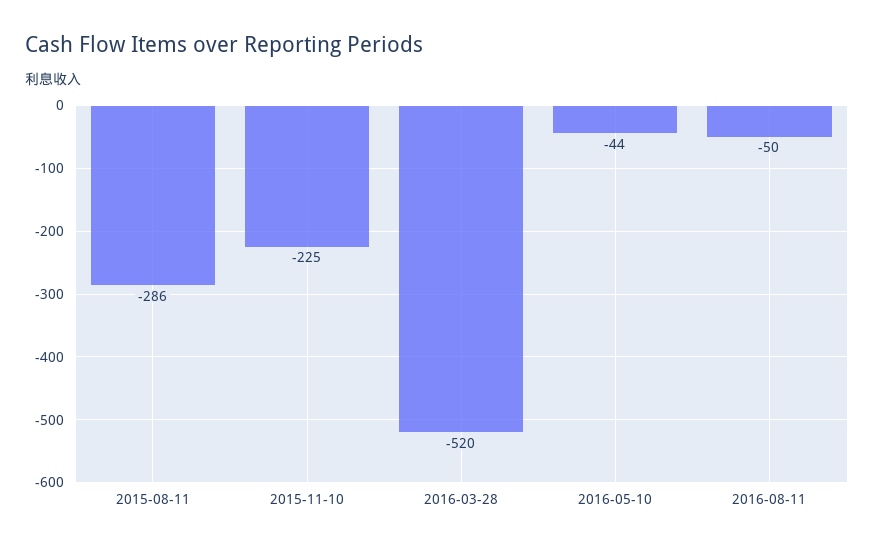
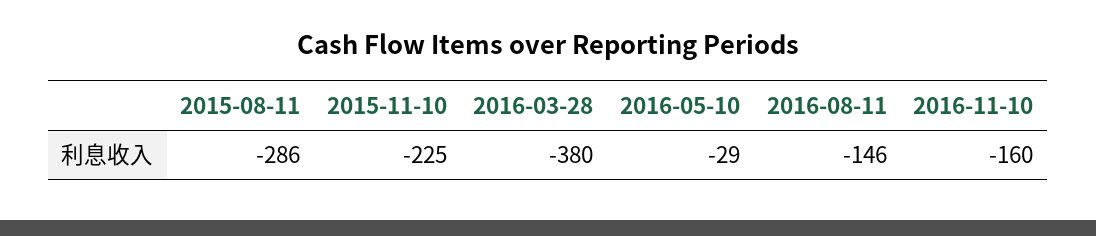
2016-03-28: -520 -> -380
2016-05-10: -44 -> -29
2016-08-11: -50 -> -146
2016-11-10: none -> -160

